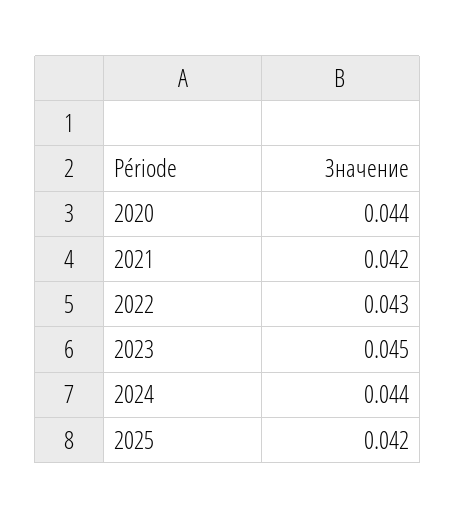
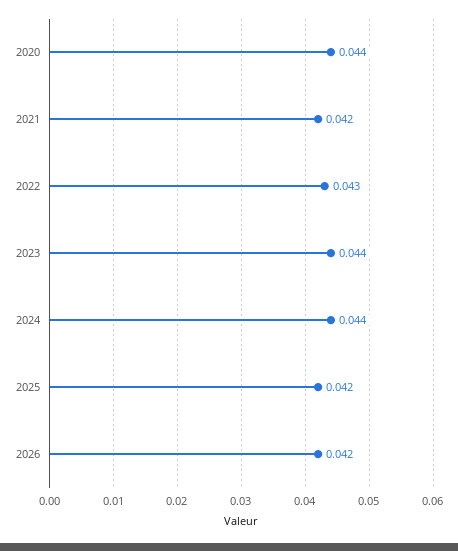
2023: 0.045 -> 0.044
2026: none -> 0.042

